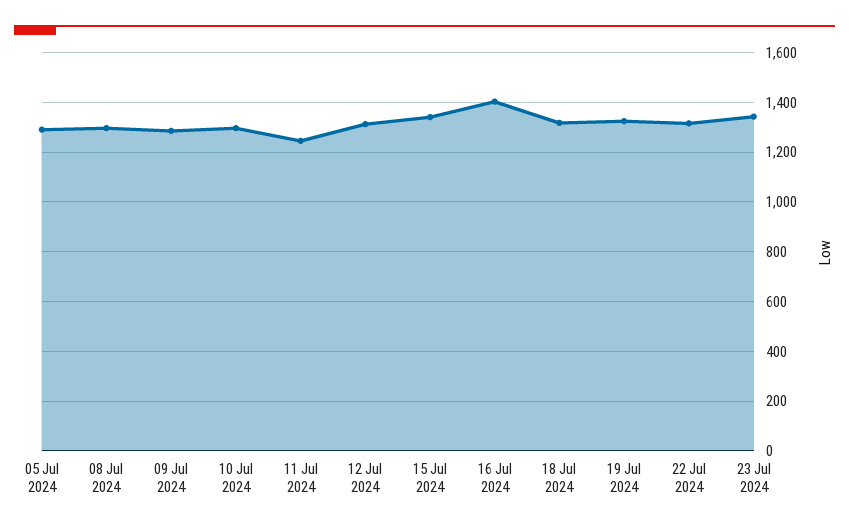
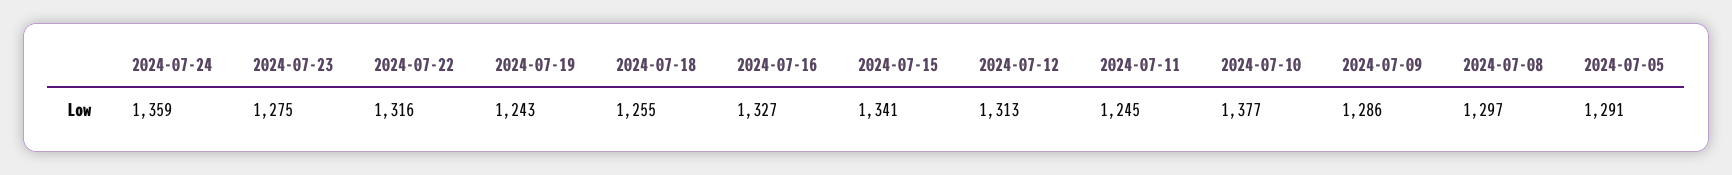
10 Jul 2024: 1300 -> 1377
16 Jul 2024: 1400 -> 1327
18 Jul 2024: 1325 -> 1255
19 Jul 2024: 1325 -> 1243
23 Jul 2024: 1350 -> 1275
2024-07-24: none -> 1359

